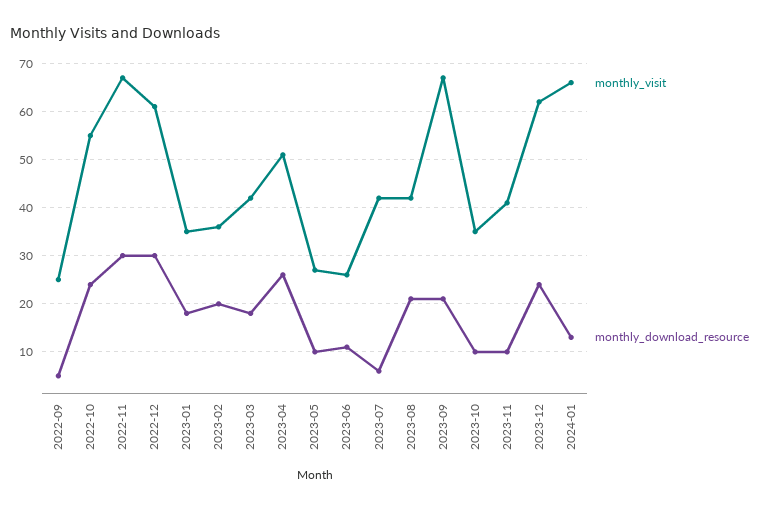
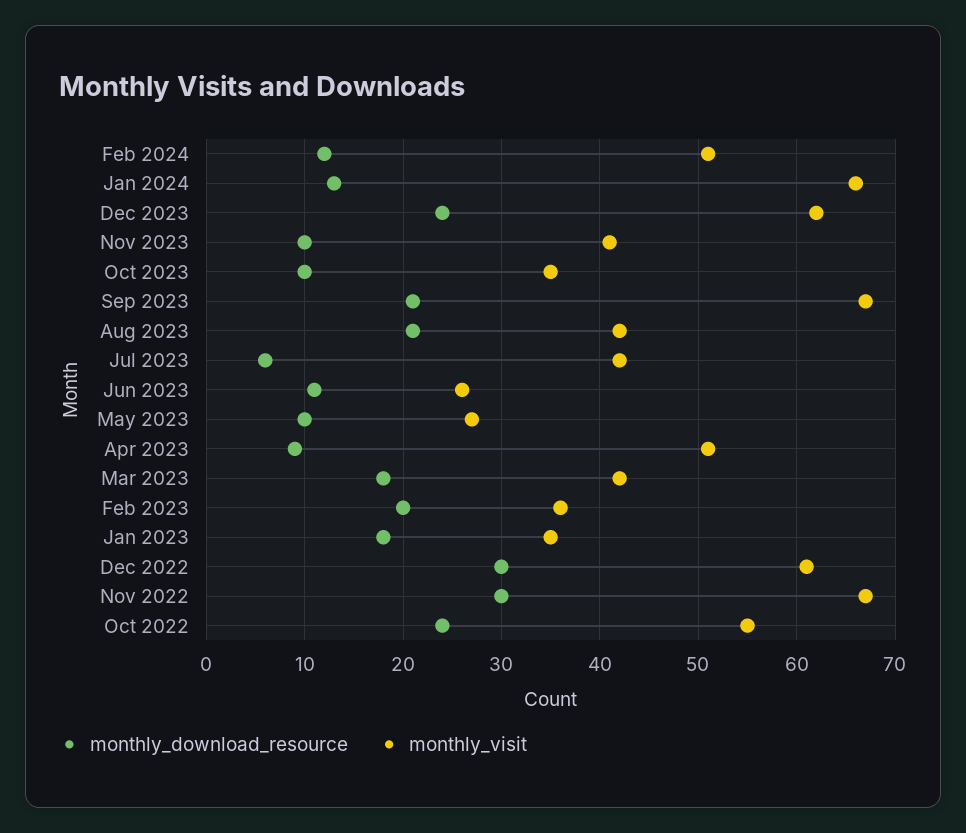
monthly_visit, 2022-09: 25 -> none
monthly_download_resource, 2022-09: 5 -> none
monthly_download_resource, 2023-04: 25 -> 9
monthly_download_resource, Feb 2024: none -> 12
monthly_visit, Feb 2024: none -> 51

